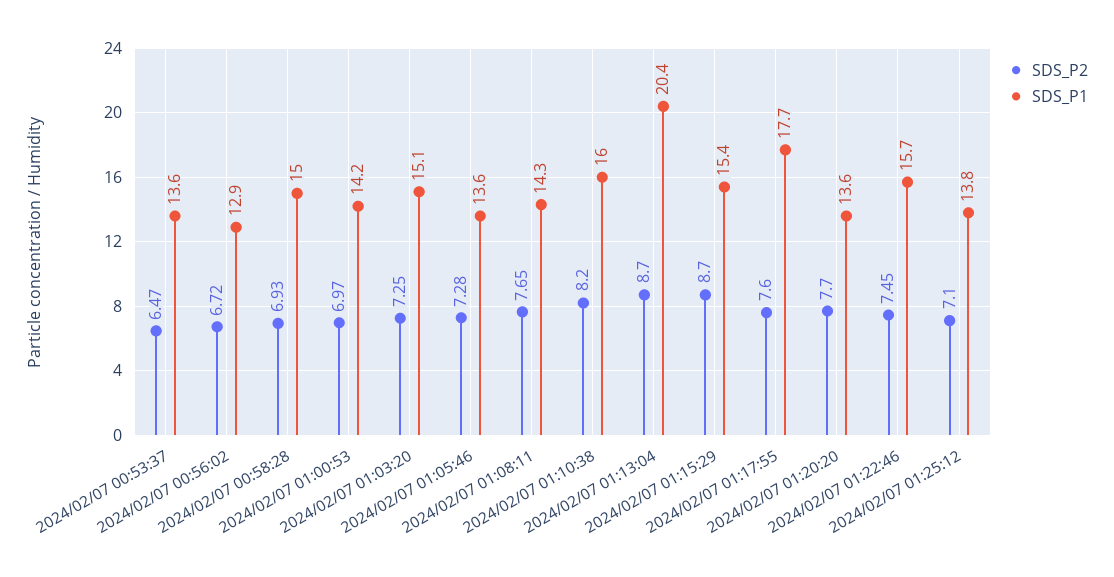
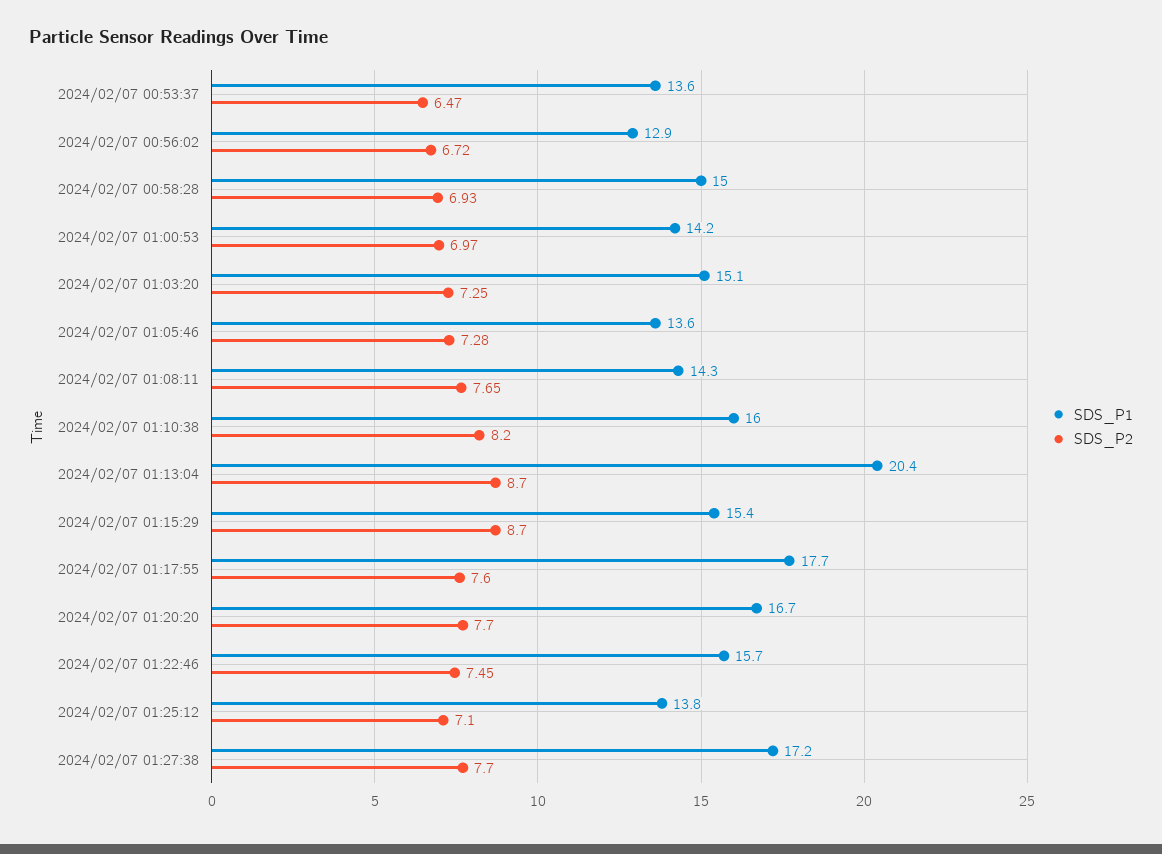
SDS_P1, 2024/02/07 01:20:20: 13.6 -> 16.7
SDS_P1, 2024/02/07 01:27:38: none -> 17.2
SDS_P2, 2024/02/07 01:27:38: none -> 7.7

